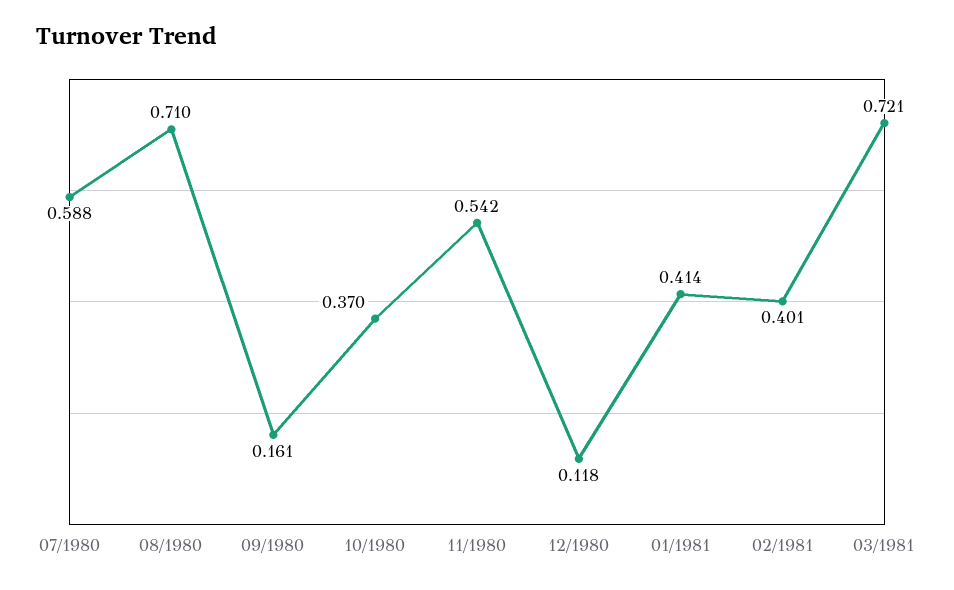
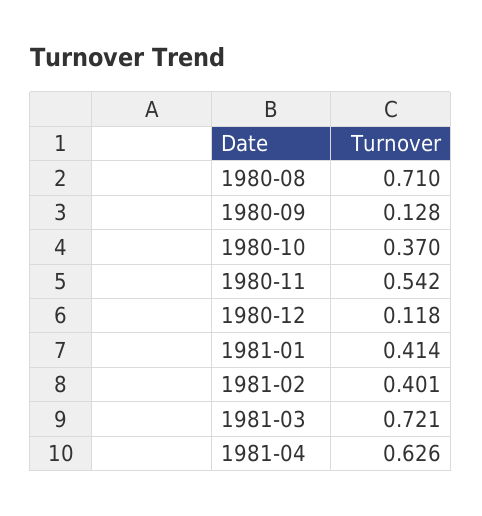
07/1980: 0.588 -> none
09/1980: 0.161 -> 0.128
1981-04: none -> 0.626

